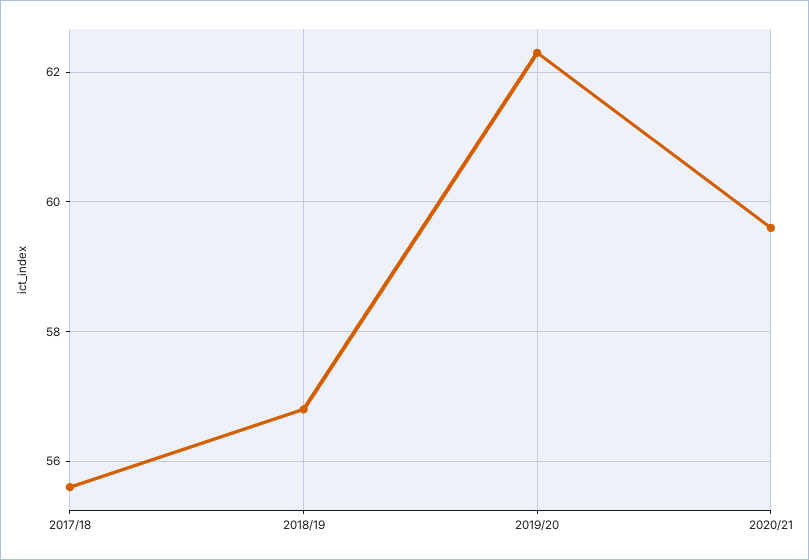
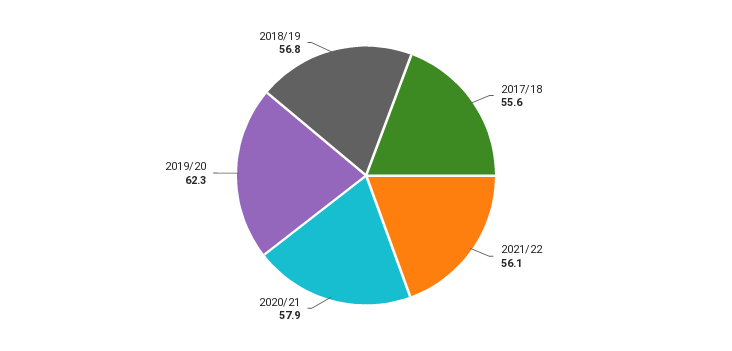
2020/21: 59.5 -> 57.9
2021/22: none -> 56.1

